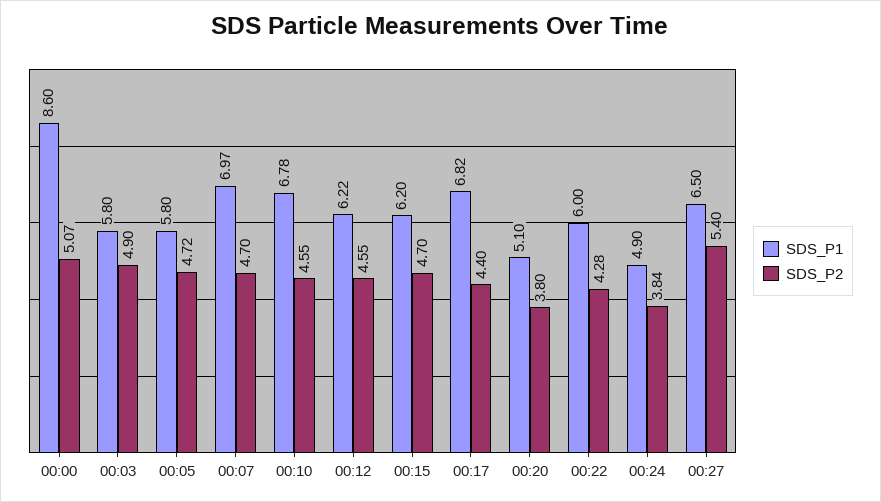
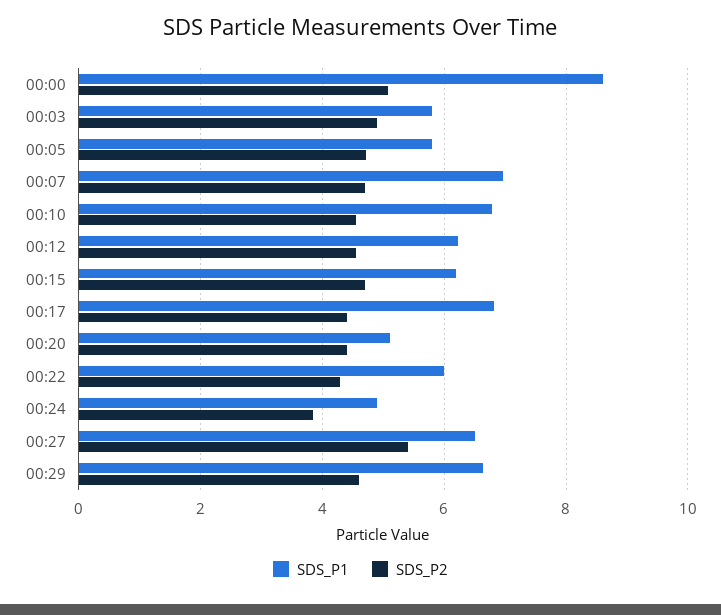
SDS_P2, 00:20: 3.8 -> 4.4
SDS_P1, 00:29: none -> 6.6
SDS_P2, 00:29: none -> 4.6

